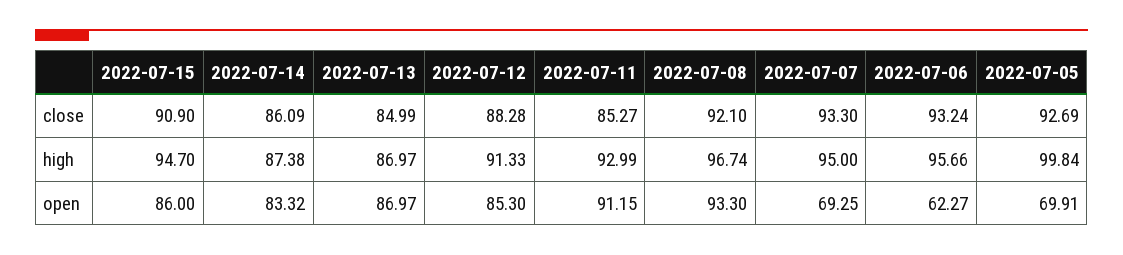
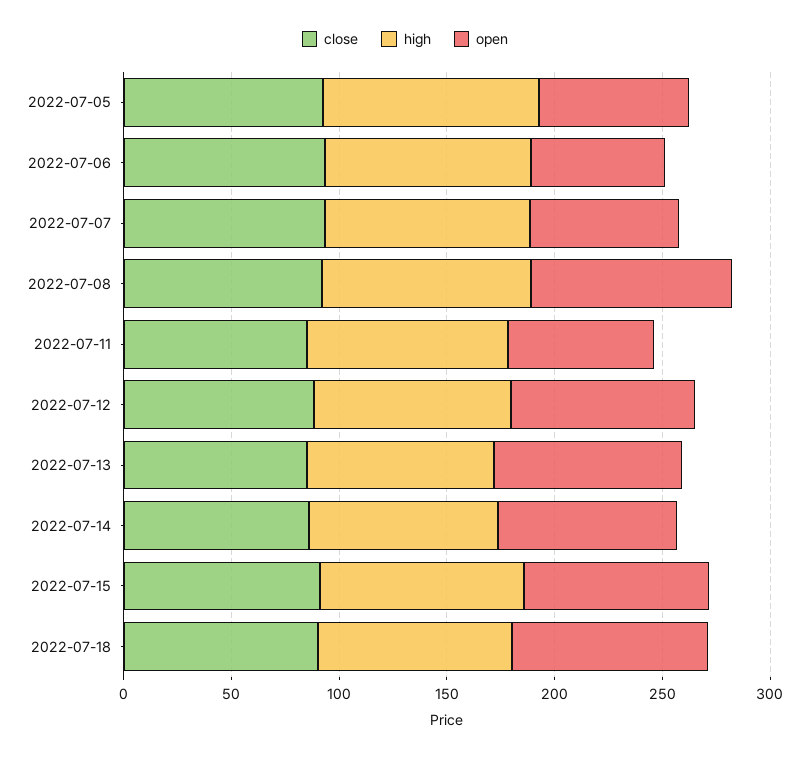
open, 2022-07-11: 91.15 -> 70
close, 2022-07-18: none -> 90
high, 2022-07-18: none -> 90
open, 2022-07-18: none -> 90

